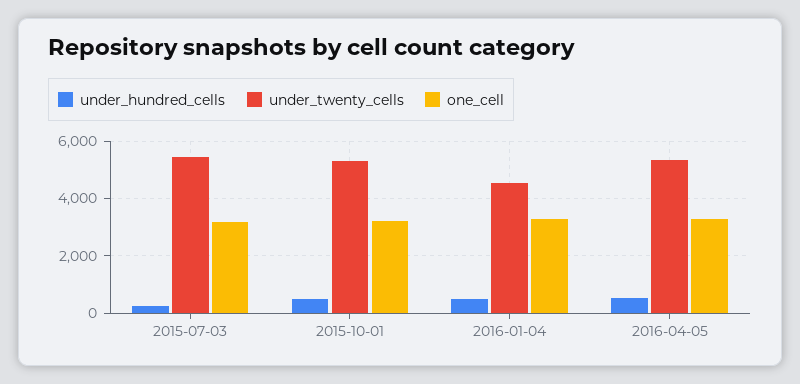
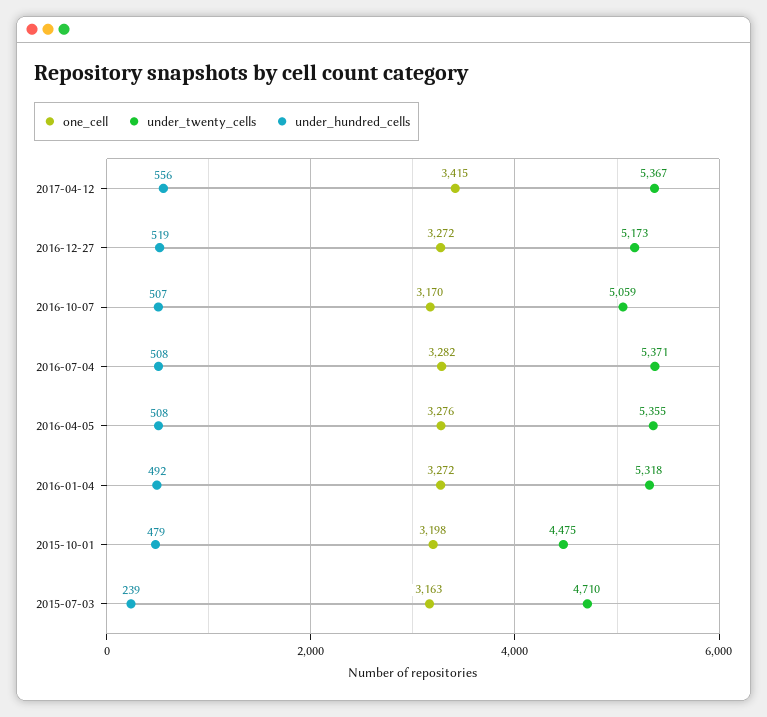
under_twenty_cells, 2015-07-03: 5500 -> 4710
under_twenty_cells, 2015-10-01: 5250 -> 4475
under_twenty_cells, 2016-01-04: 4500 -> 5318
one_cell, 2017-04-12: none -> 3415
under_twenty_cells, 2017-04-12: none -> 5367
under_hundred_cells, 2017-04-12: none -> 556
one_cell, 2016-12-27: none -> 3272
under_twenty_cells, 2016-12-27: none -> 5173
under_hundred_cells, 2016-12-27: none -> 519
one_cell, 2016-10-07: none -> 3170
under_twenty_cells, 2016-10-07: none -> 5059
under_hundred_cells, 2016-10-07: none -> 507
one_cell, 2016-07-04: none -> 3282
under_twenty_cells, 2016-07-04: none -> 5371
under_hundred_cells, 2016-07-04: none -> 508

